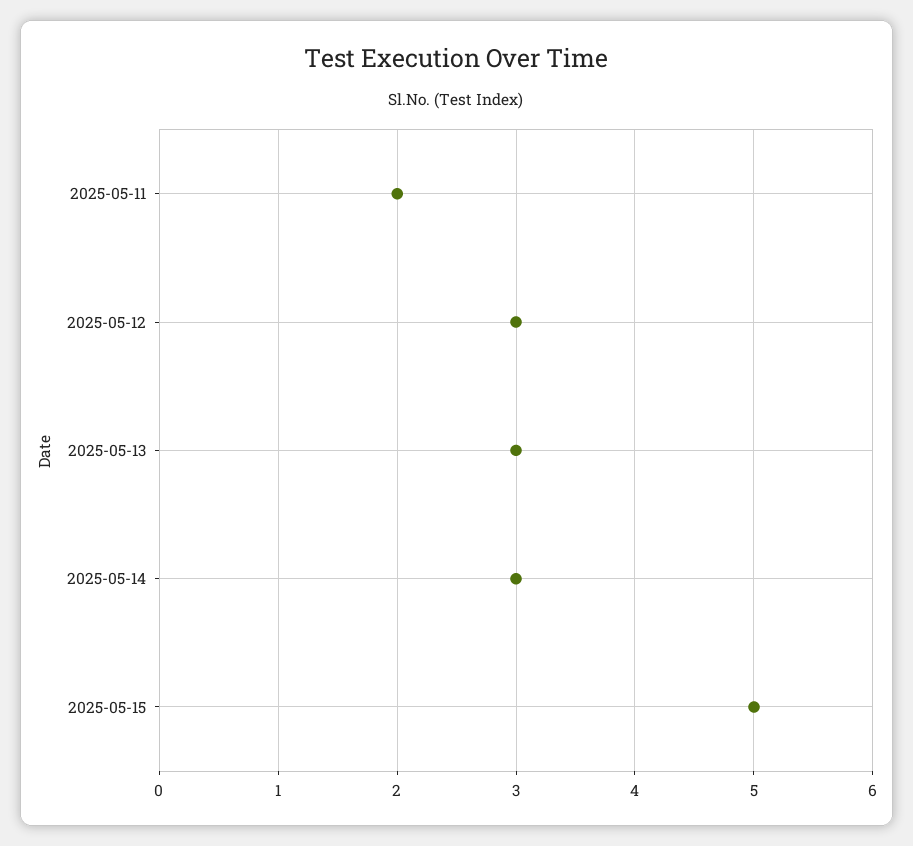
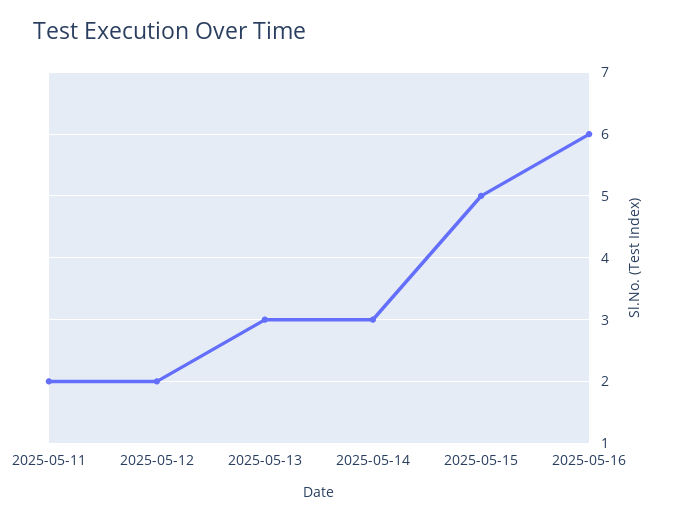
2025-05-12: 3 -> 2
2025-05-16: none -> 6

